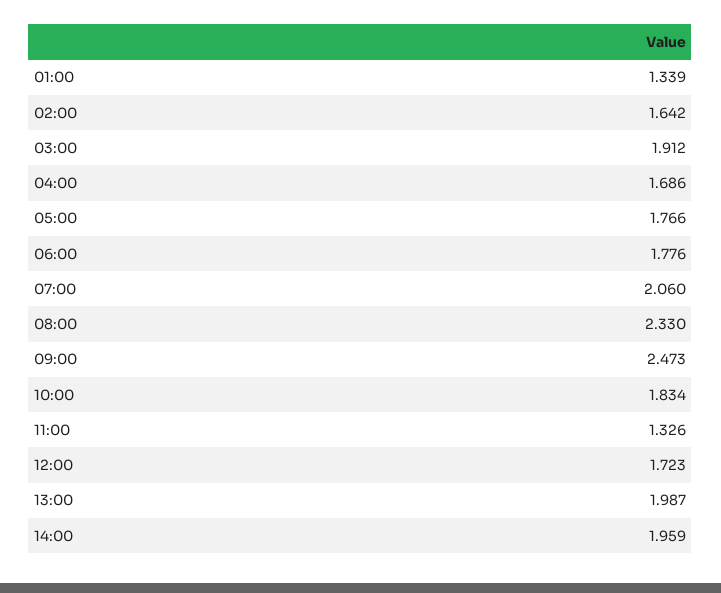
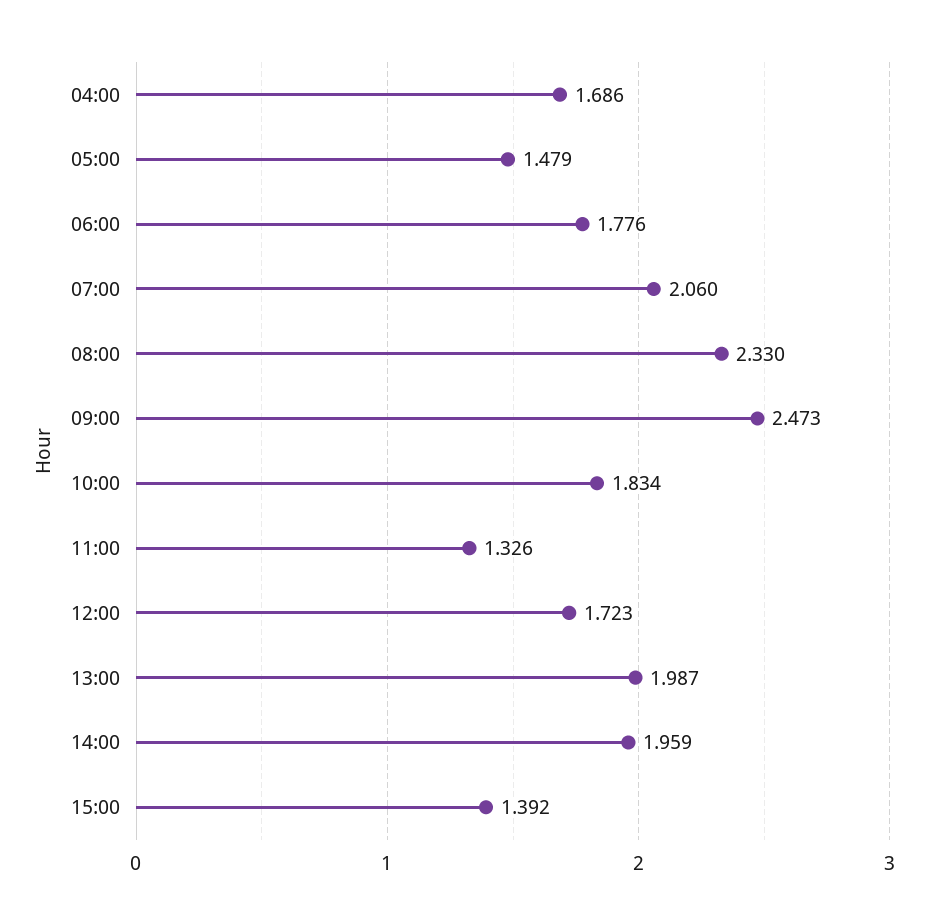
01:00: 1.339 -> none
02:00: 1.642 -> none
03:00: 1.912 -> none
05:00: 1.766 -> 1.479
15:00: none -> 1.392

